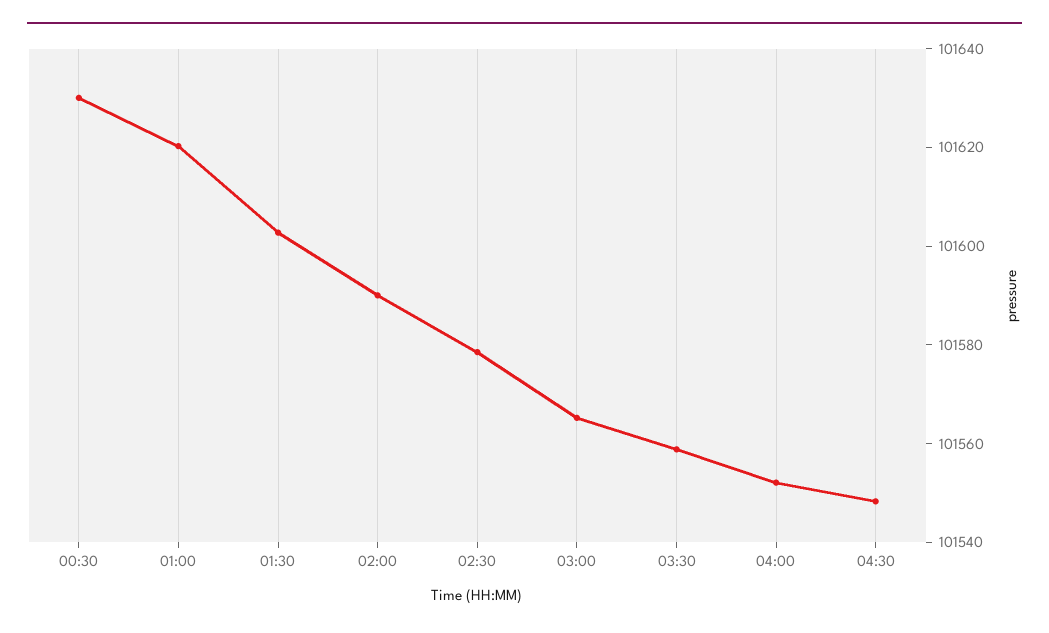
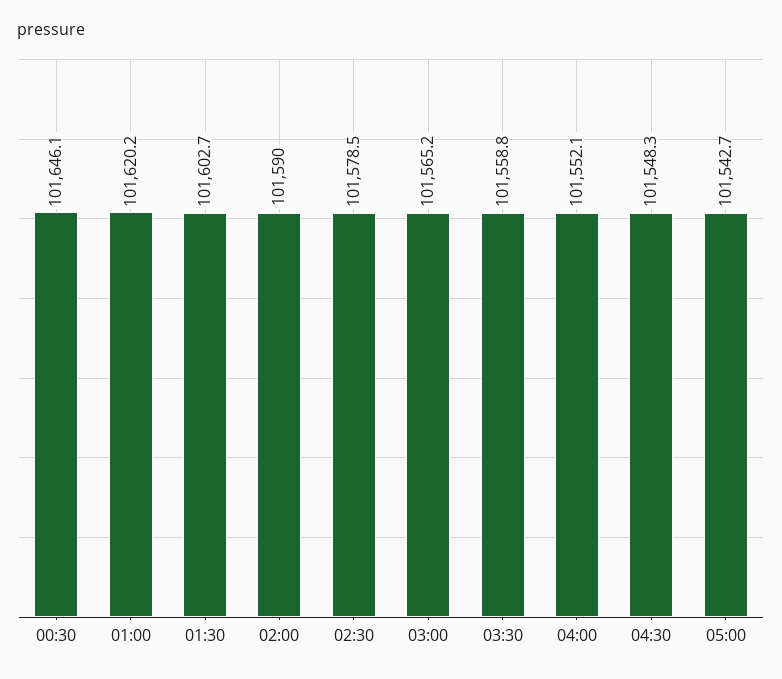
00:30: 101630 -> 101646.1
05:00: none -> 101542.7

